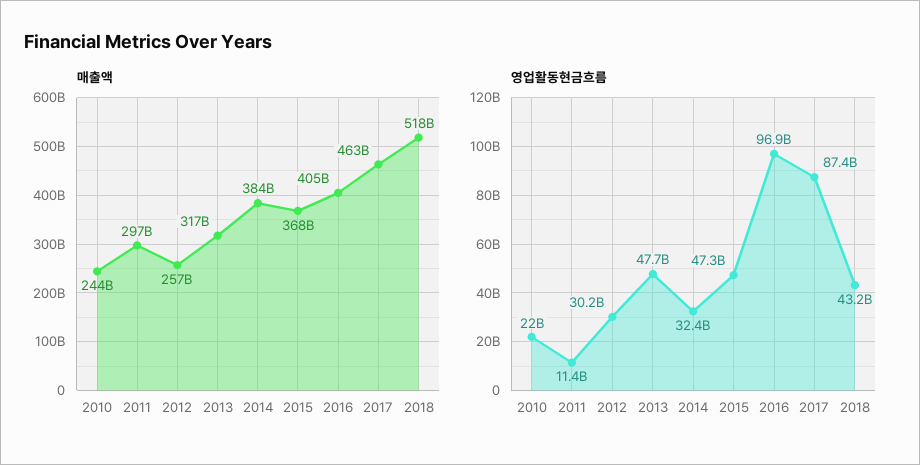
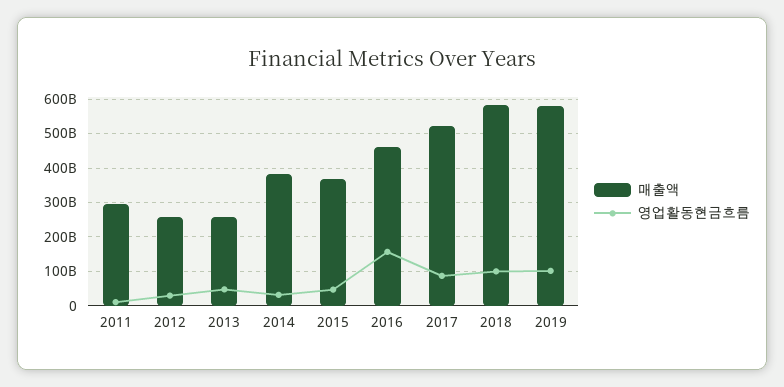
매출액, 2010: 244000000000 -> none
매출액, 2013: 317000000000 -> 260000000000
매출액, 2016: 405000000000 -> 460000000000
매출액, 2017: 463000000000 -> 520000000000
매출액, 2018: 518000000000 -> 580000000000
영업활동현금흐름, 2010: 22000000000 -> none
영업활동현금흐름, 2016: 96900000000 -> 160000000000
영업활동현금흐름, 2018: 43200000000 -> 100000000000
매출액, 2019: none -> 580000000000
영업활동현금흐름, 2019: none -> 100000000000

